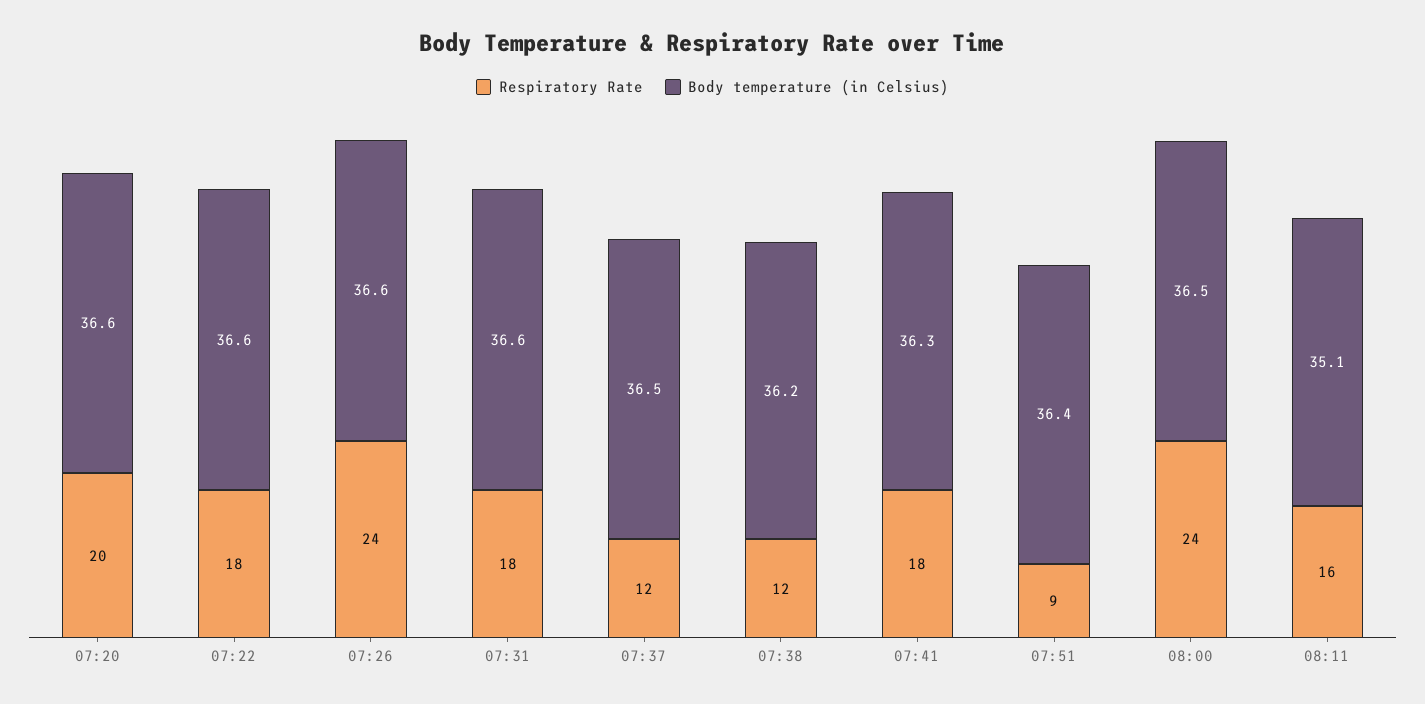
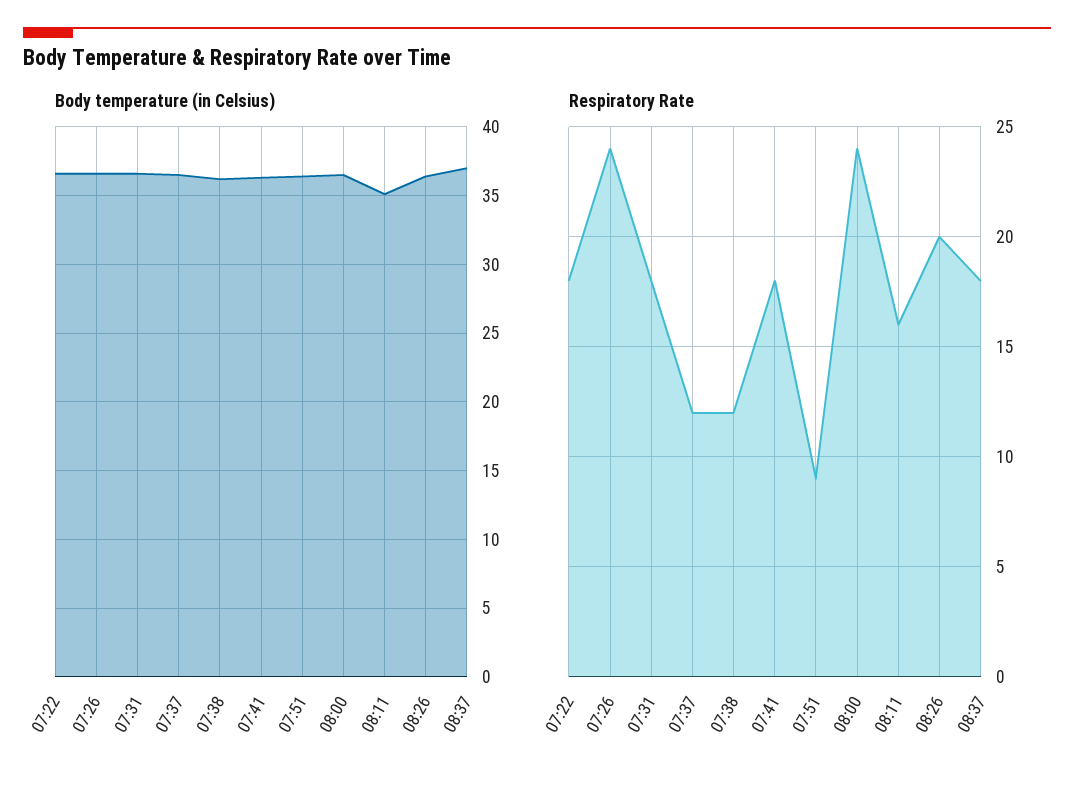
Respiratory Rate, 07:20: 20 -> none
Body temperature (in Celsius), 07:20: 36.6 -> none
Body temperature (in Celsius), 08:26: none -> 36.5
Body temperature (in Celsius), 08:37: none -> 37
Respiratory Rate, 08:26: none -> 20
Respiratory Rate, 08:37: none -> 18

